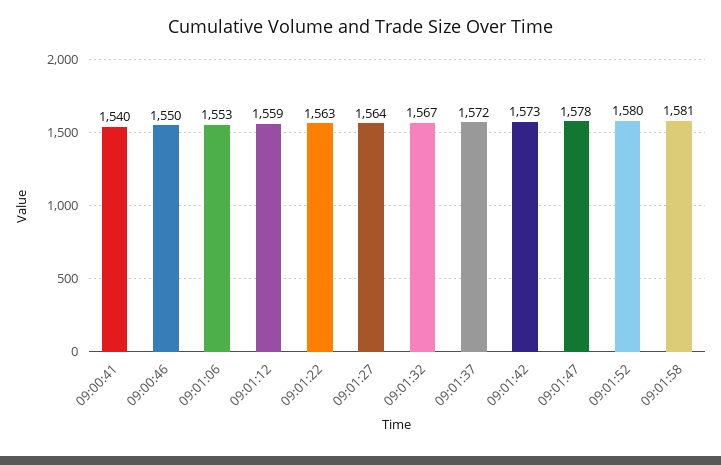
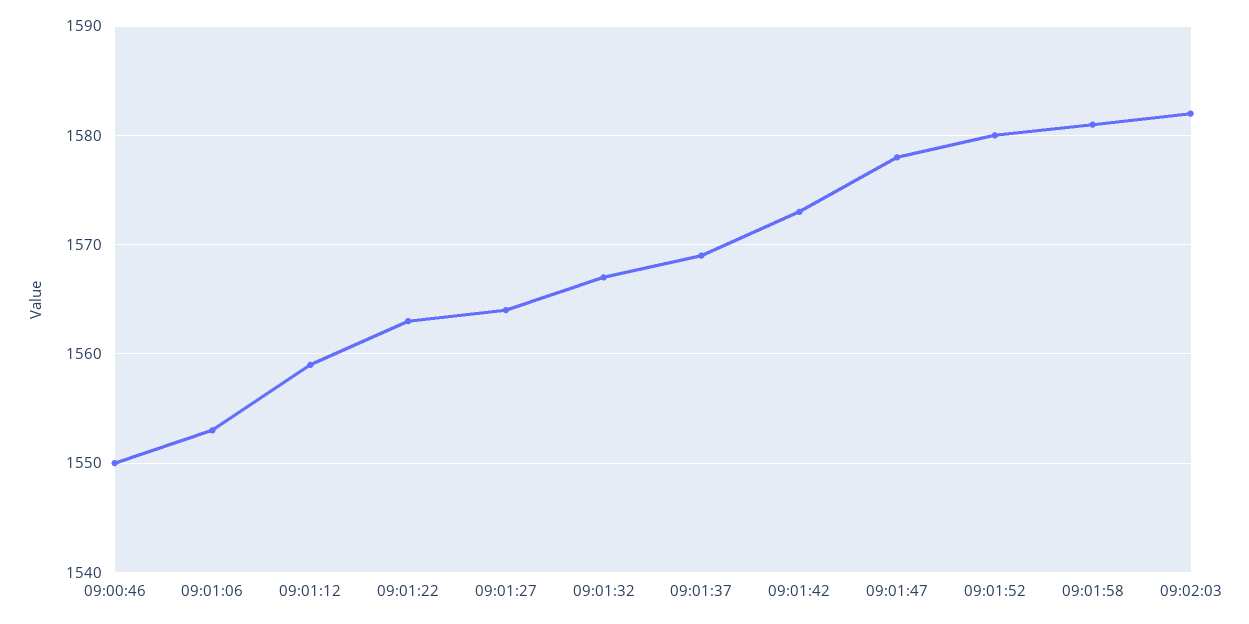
09:00:41: 1540 -> none
09:01:37: 1572 -> 1569
09:02:03: none -> 1582

